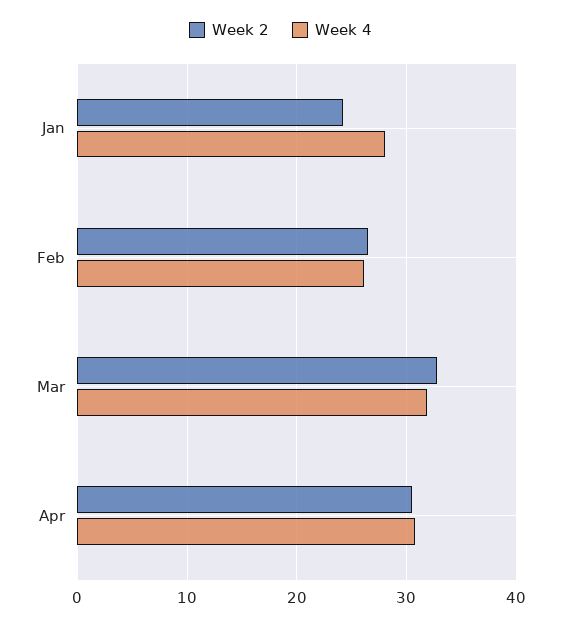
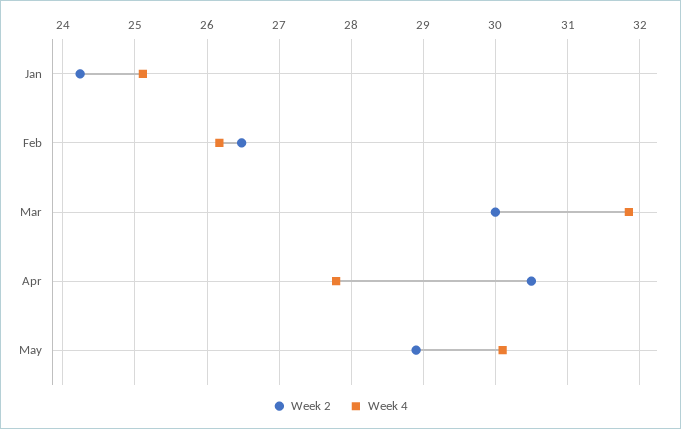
Week 4, Jan: 28 -> 25.1
Week 2, Mar: 33 -> 30
Week 4, Apr: 31 -> 27.8
Week 2, May: none -> 28.9
Week 4, May: none -> 30.1

